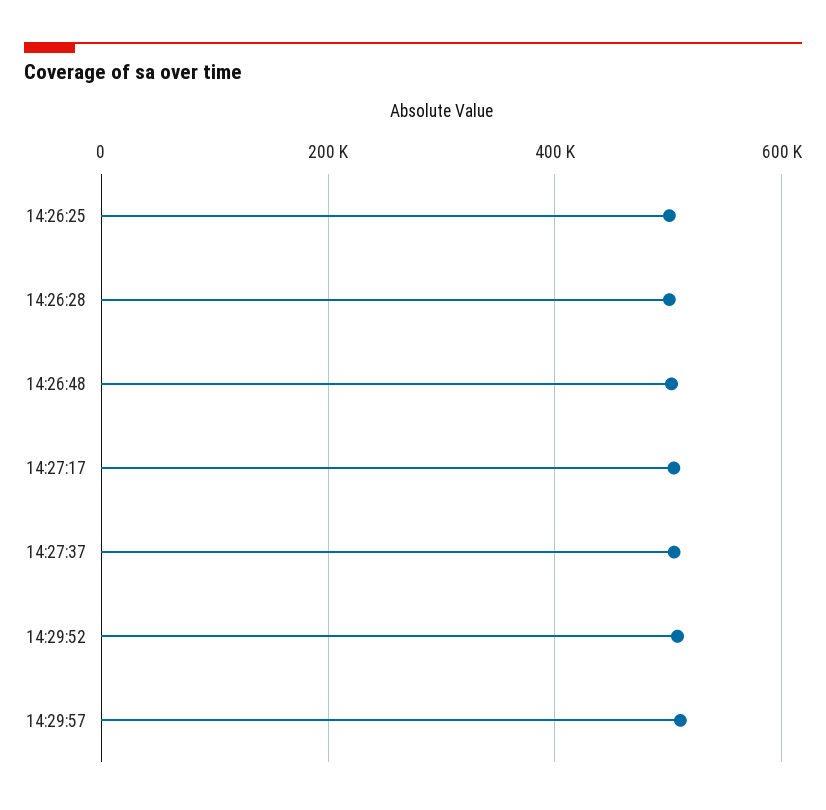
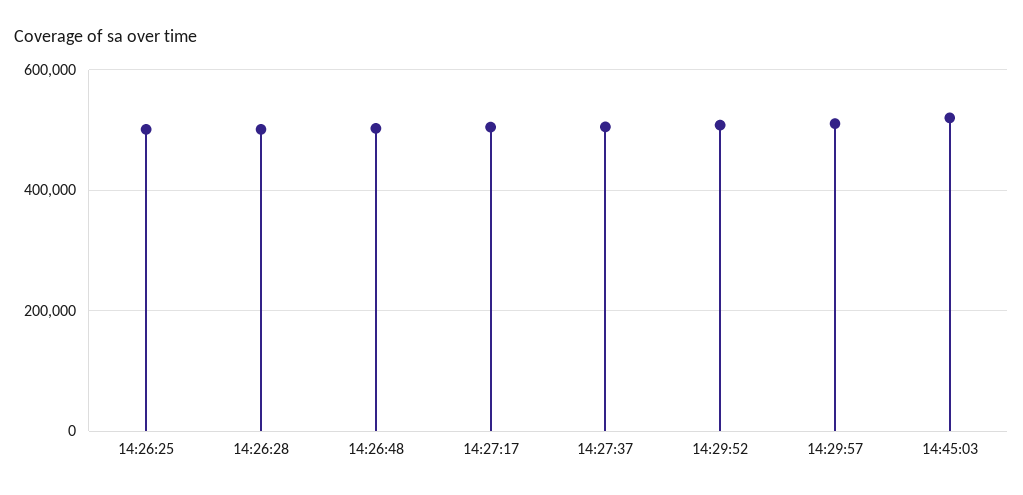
14:45:03: none -> 520000

